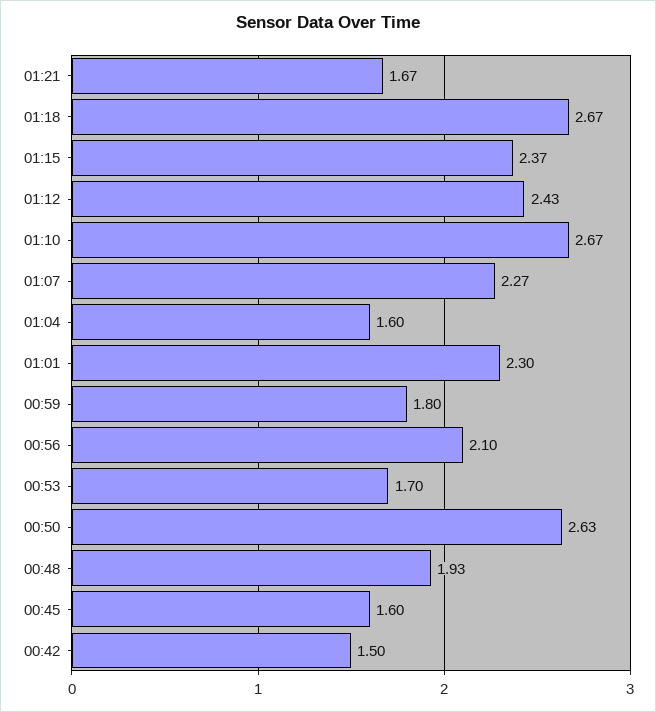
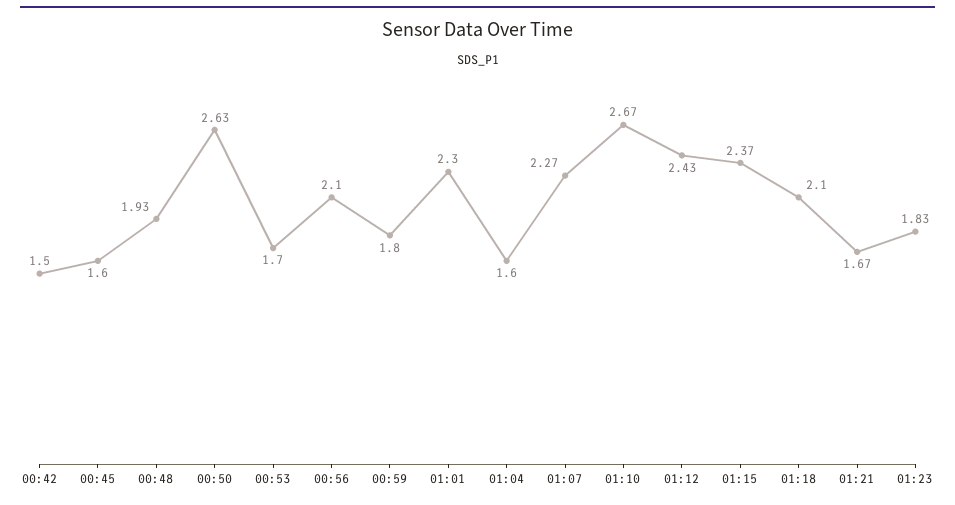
01:18: 2.67 -> 2.1
01:23: none -> 1.83

